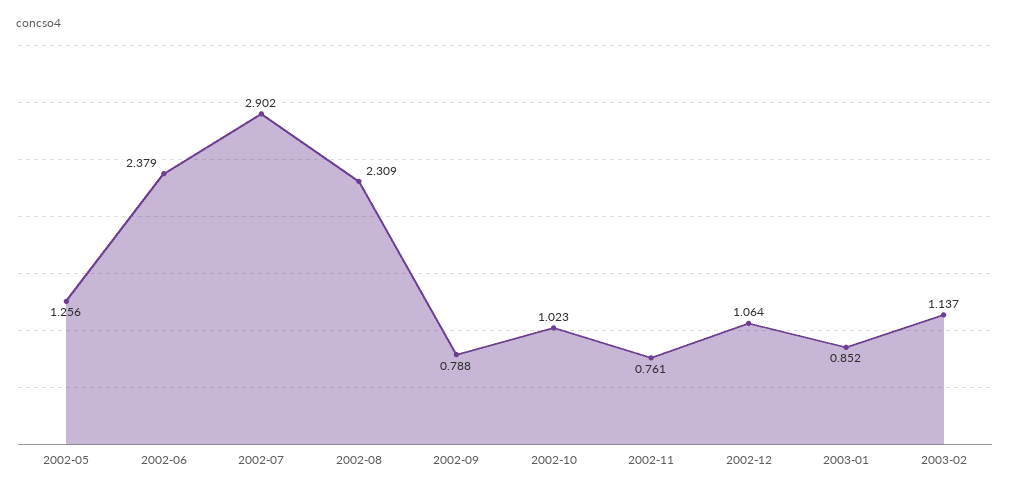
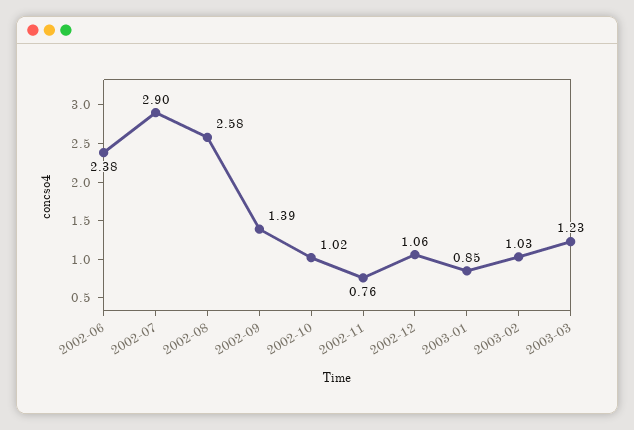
2002-05: 1.256 -> none
2002-08: 2.309 -> 2.58
2002-09: 0.788 -> 1.39
2003-02: 1.137 -> 1.03
2003-03: none -> 1.23

